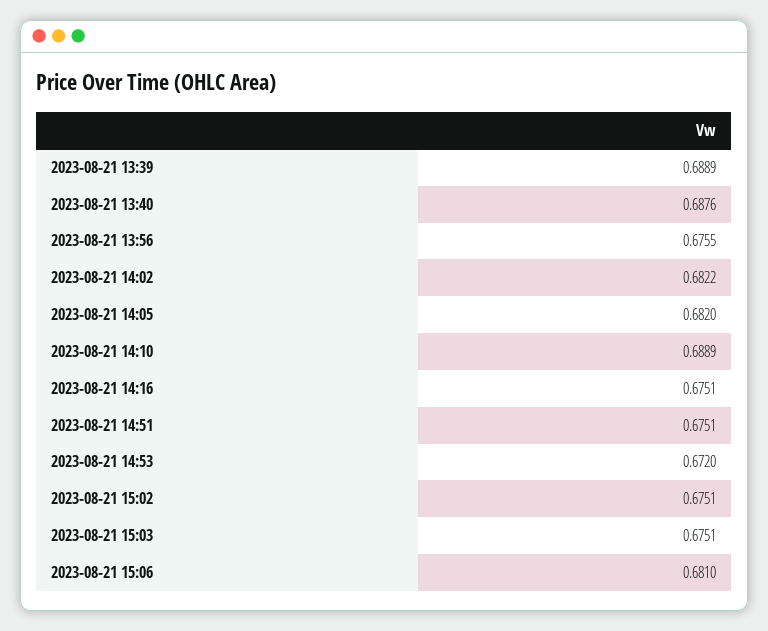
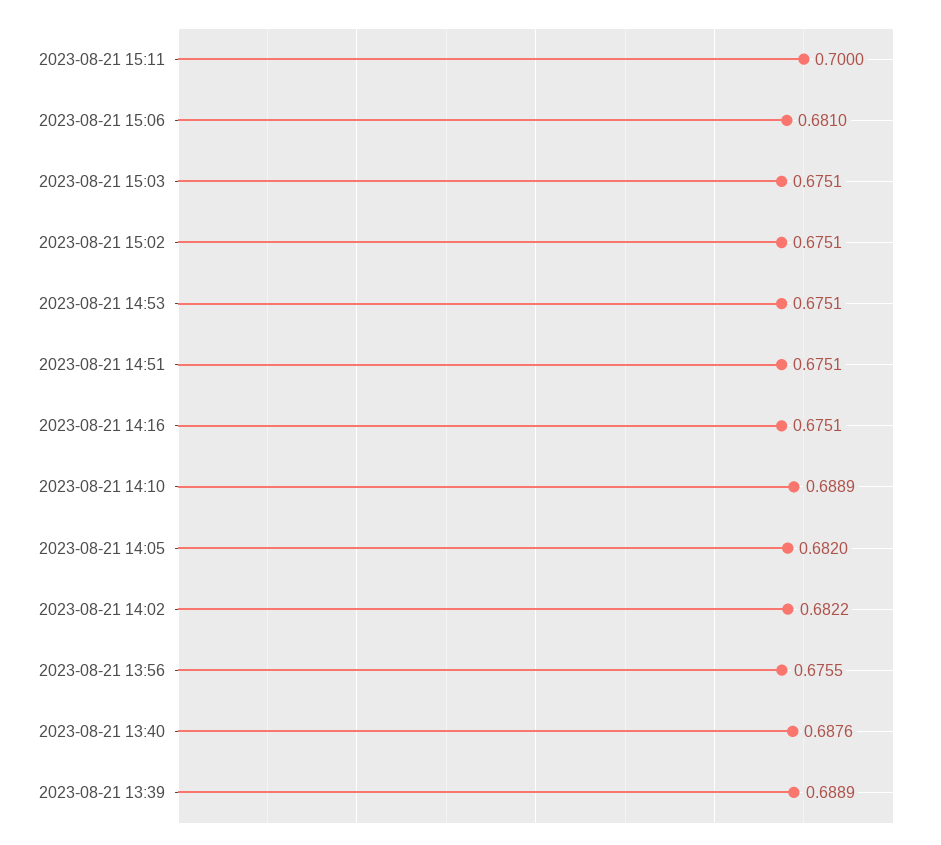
2023-08-21 14:53: 0.672 -> 0.6751
2023-08-21 15:11: none -> 0.7

